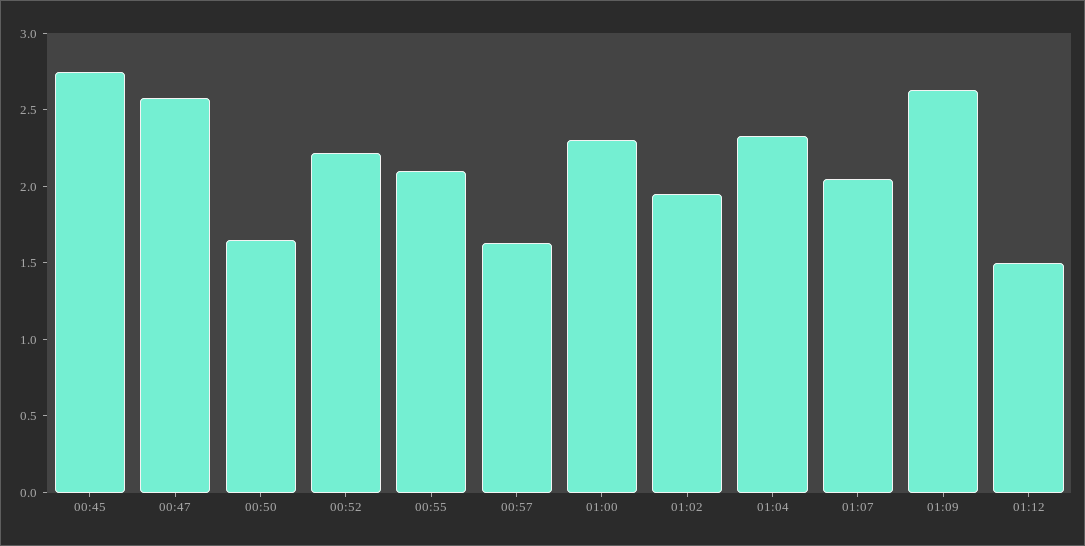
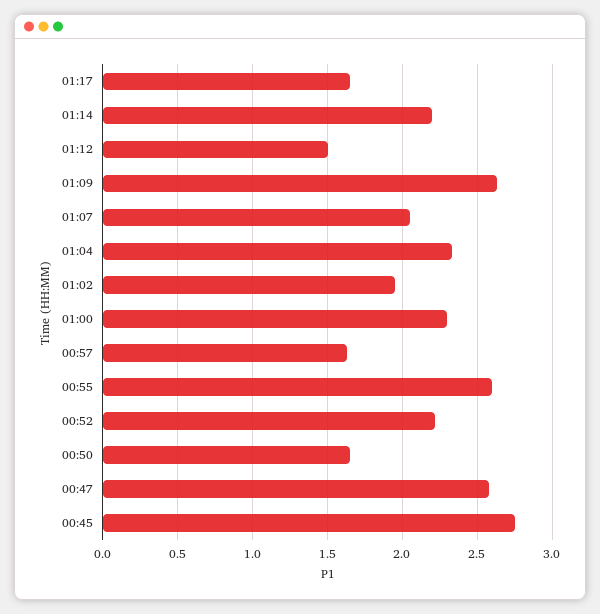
00:55: 2.1 -> 2.6
01:17: none -> 1.65
01:14: none -> 2.2

